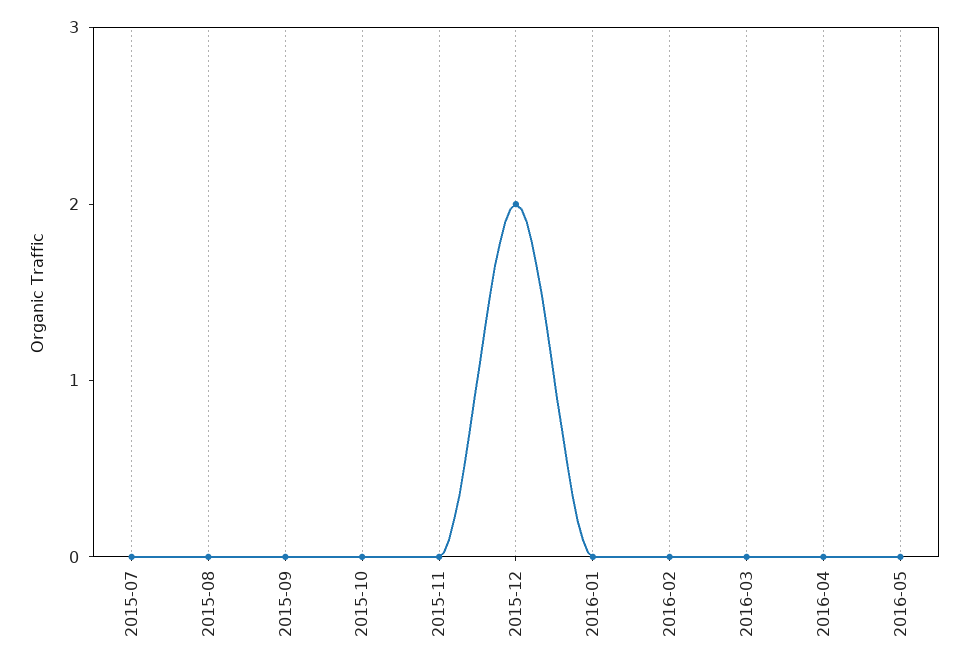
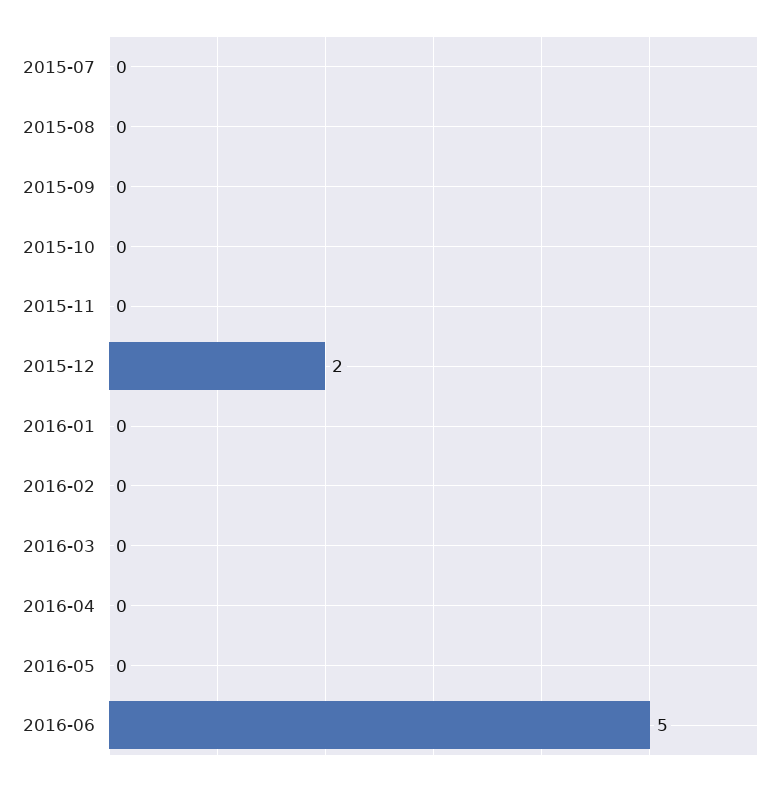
2016-06: none -> 5

